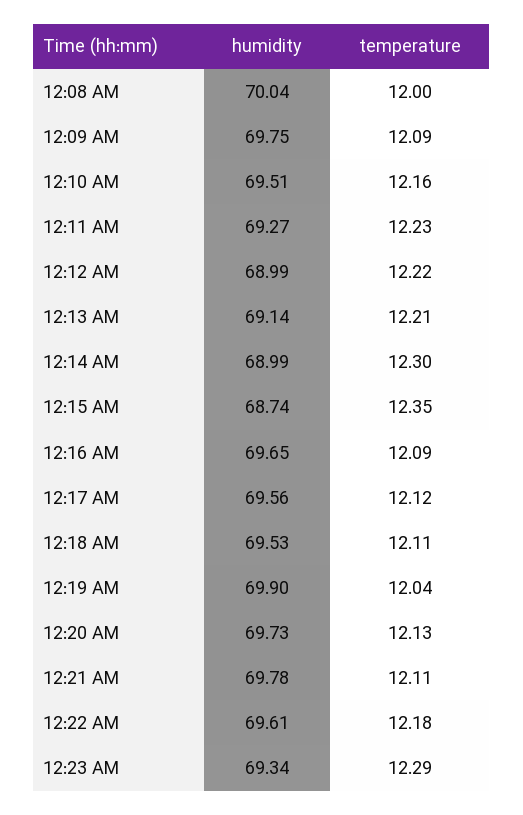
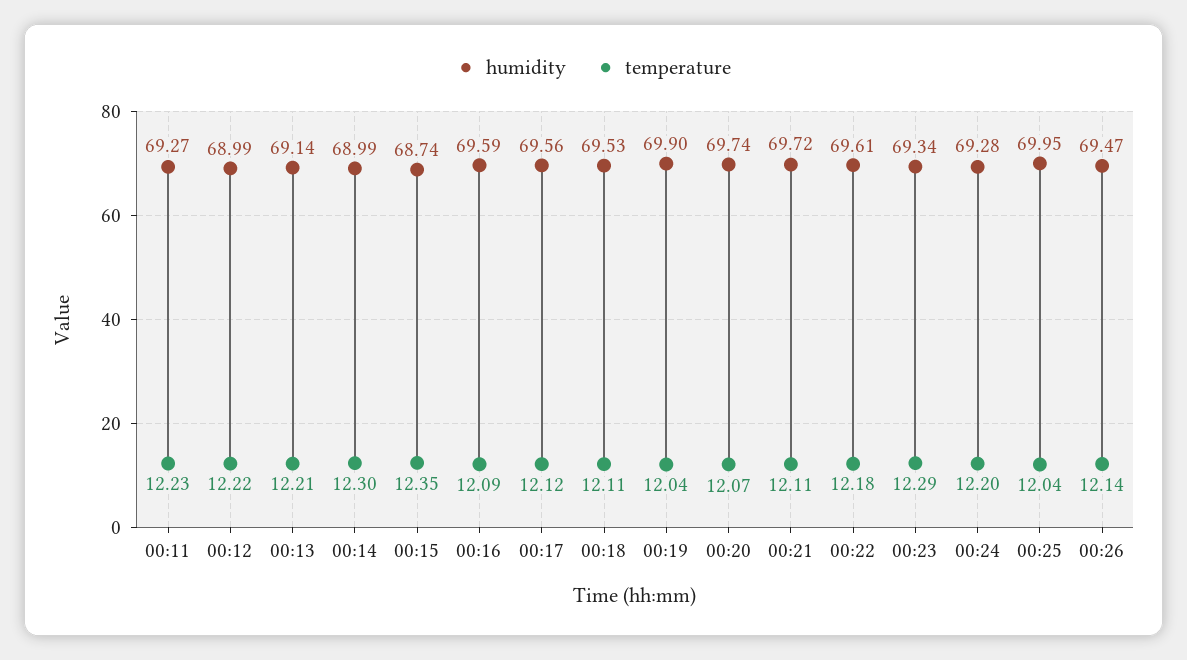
humidity, 12:08 AM: 70.04 -> none
temperature, 12:08 AM: 12 -> none
humidity, 12:09 AM: 69.75 -> none
temperature, 12:09 AM: 12.09 -> none
humidity, 12:10 AM: 69.51 -> none
temperature, 12:10 AM: 12.16 -> none
humidity, 12:16 AM: 69.65 -> 69.59
humidity, 12:20 AM: 69.73 -> 69.74
temperature, 12:20 AM: 12.13 -> 12.07
humidity, 12:21 AM: 69.78 -> 69.72
humidity, 00:24: none -> 69.28
temperature, 00:24: none -> 12.2
humidity, 00:25: none -> 69.95
temperature, 00:25: none -> 12.04
humidity, 00:26: none -> 69.47
temperature, 00:26: none -> 12.14

